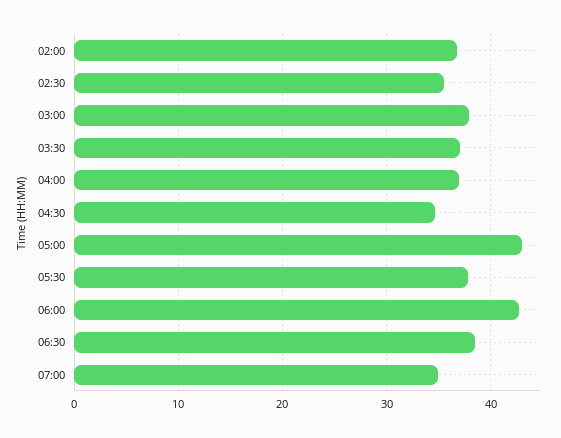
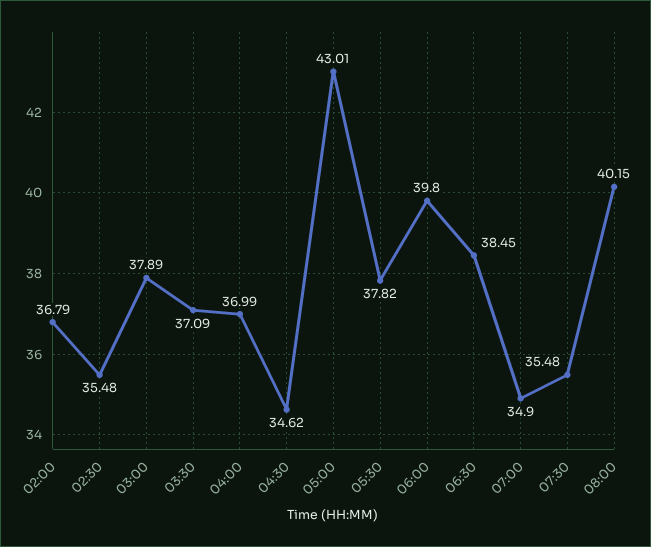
06:00: 43 -> 39.8
07:30: none -> 35.48
08:00: none -> 40.15

